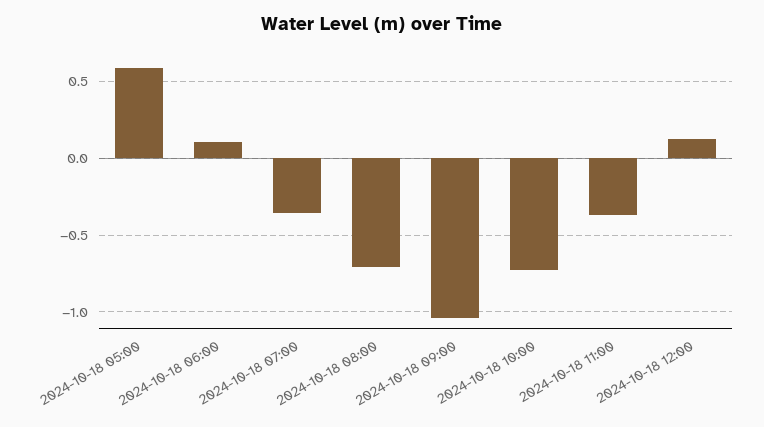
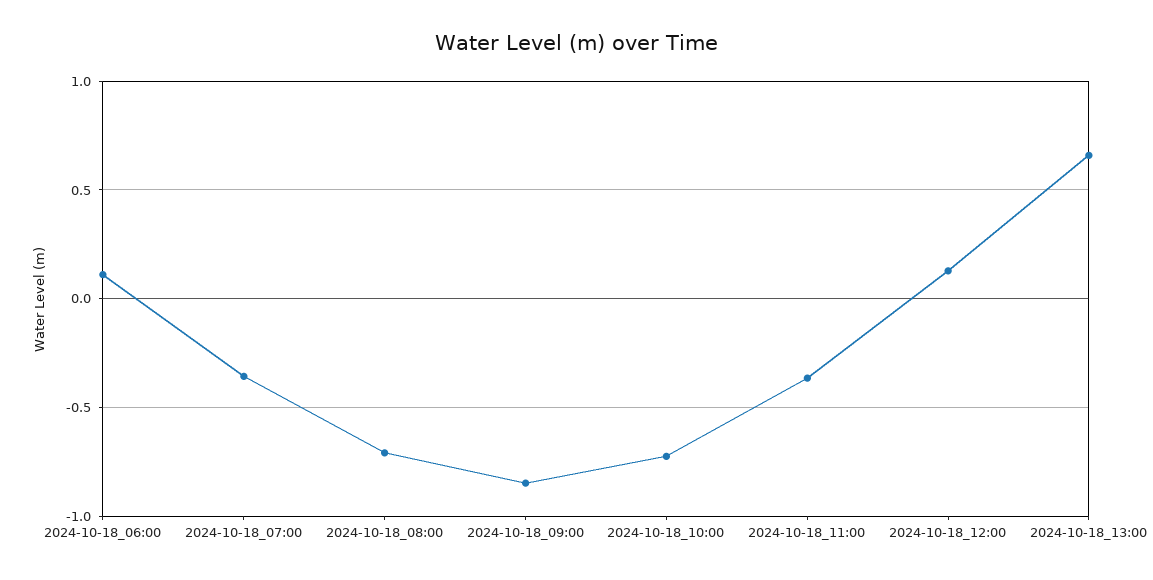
2024-10-18 05:00: 0.6 -> none
2024-10-18 09:00: -1.05 -> -0.85
2024-10-18_13:00: none -> 0.65

